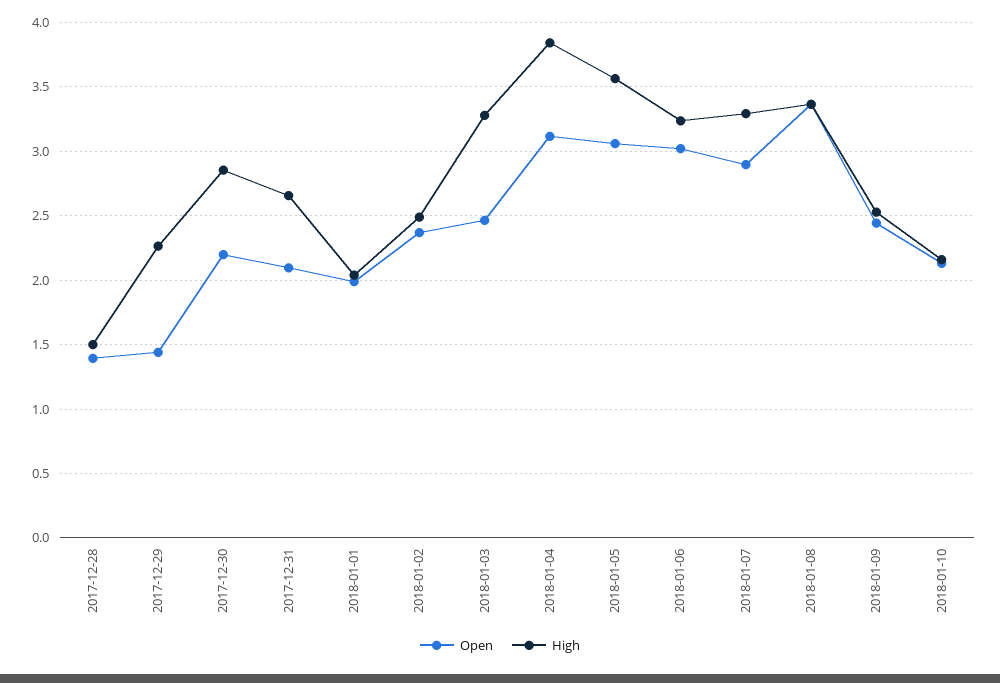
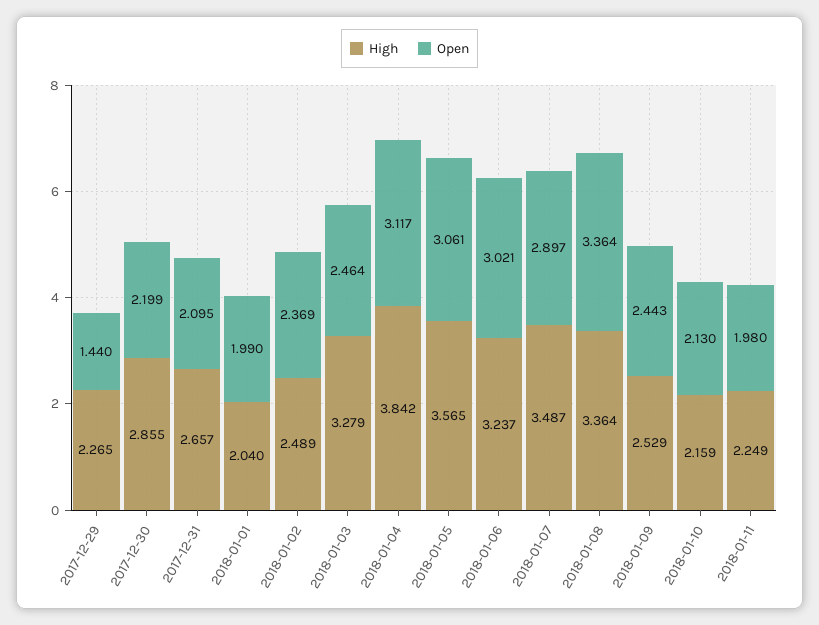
Open, 2017-12-28: 1.4 -> none
High, 2017-12-28: 1.5 -> none
High, 2018-01-07: 3.3 -> 3.487
High, 2018-01-11: none -> 2.249
Open, 2018-01-11: none -> 1.98

